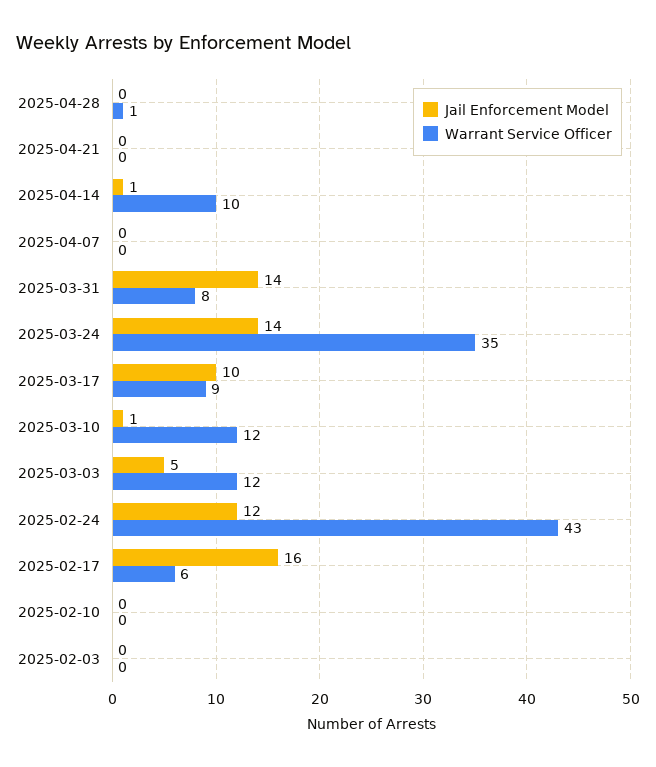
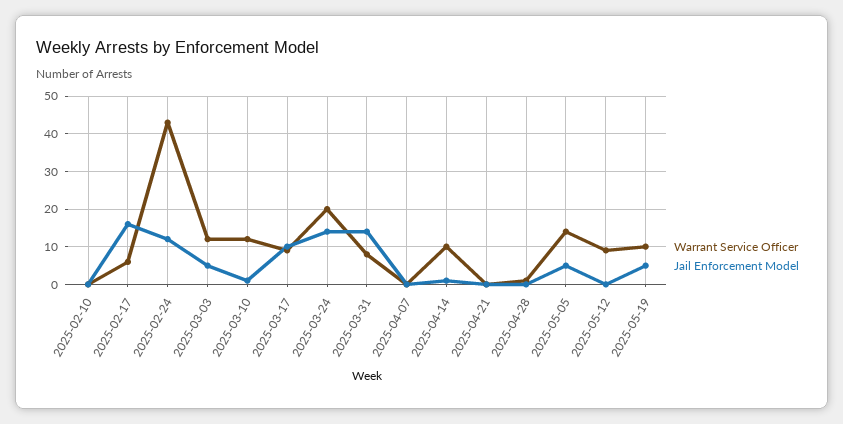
Warrant Service Officer, 2025-03-24: 35 -> 20
Jail Enforcement Model, 2025-02-03: 0 -> none
Warrant Service Officer, 2025-02-03: 0 -> none
Warrant Service Officer, 2025-05-05: none -> 15
Jail Enforcement Model, 2025-05-05: none -> 5
Warrant Service Officer, 2025-05-12: none -> 10
Jail Enforcement Model, 2025-05-12: none -> 0
Warrant Service Officer, 2025-05-19: none -> 10
Jail Enforcement Model, 2025-05-19: none -> 5

